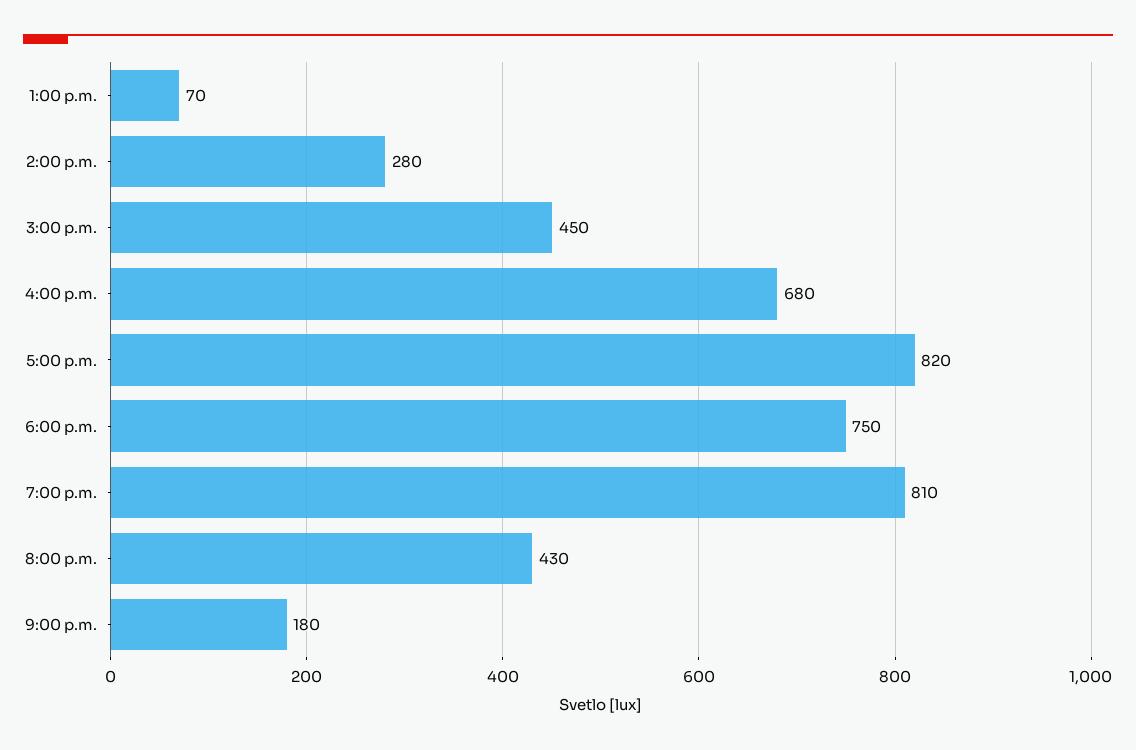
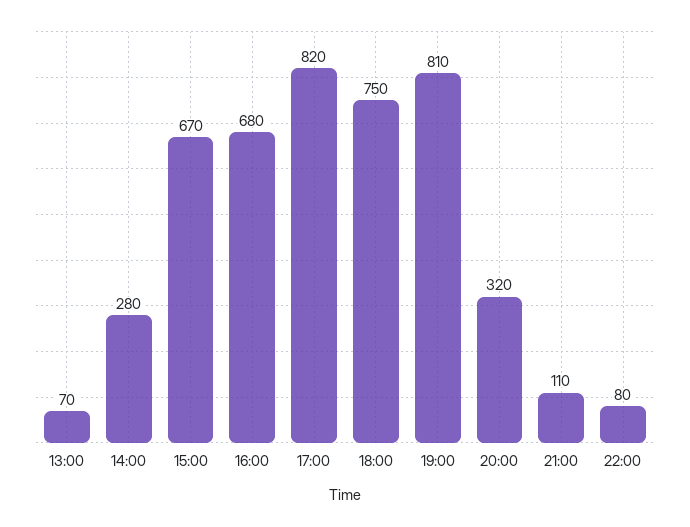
3:00 p.m.: 450 -> 670
8:00 p.m.: 430 -> 320
9:00 p.m.: 180 -> 110
22:00: none -> 80

